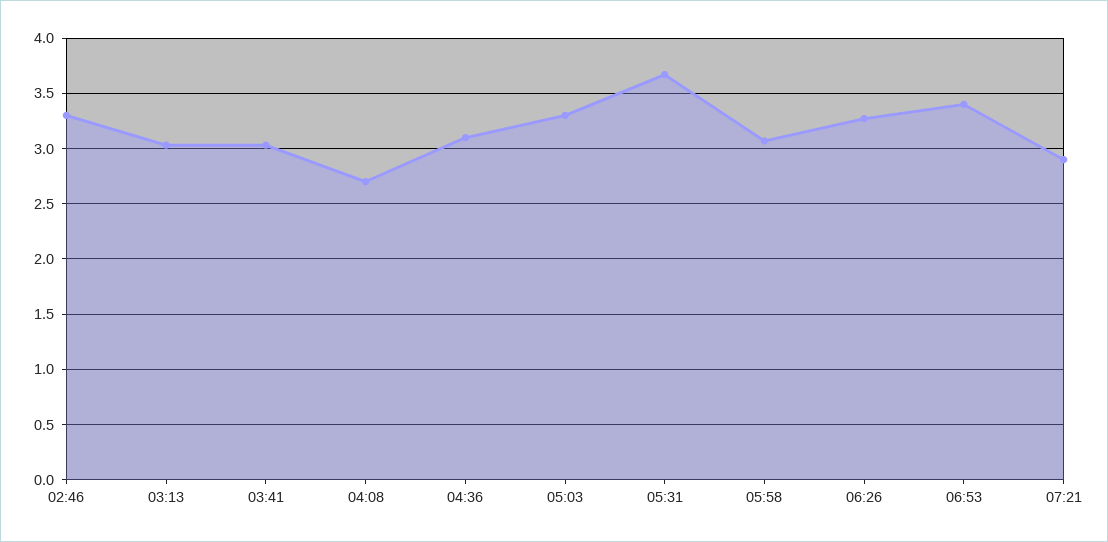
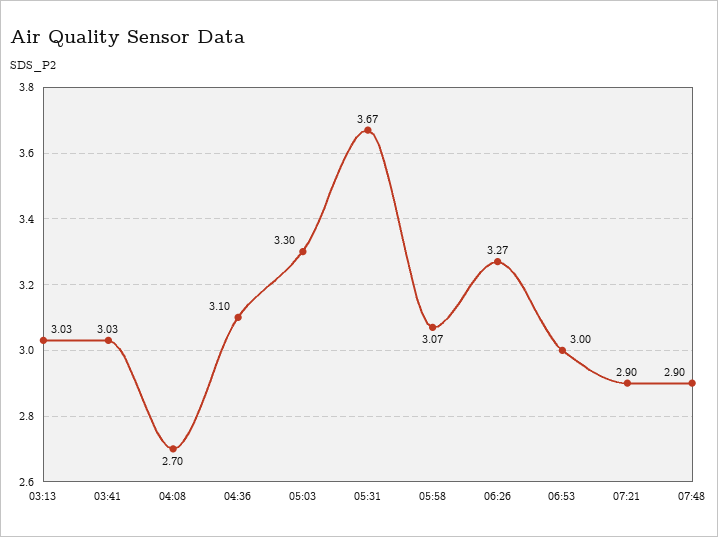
02:46: 3.3 -> none
06:53: 3.4 -> 3
07:48: none -> 2.9

